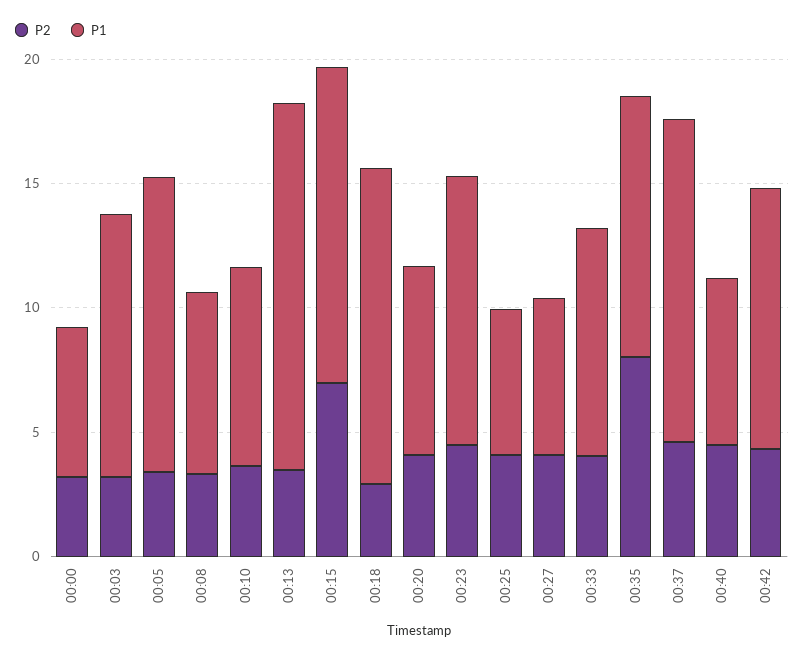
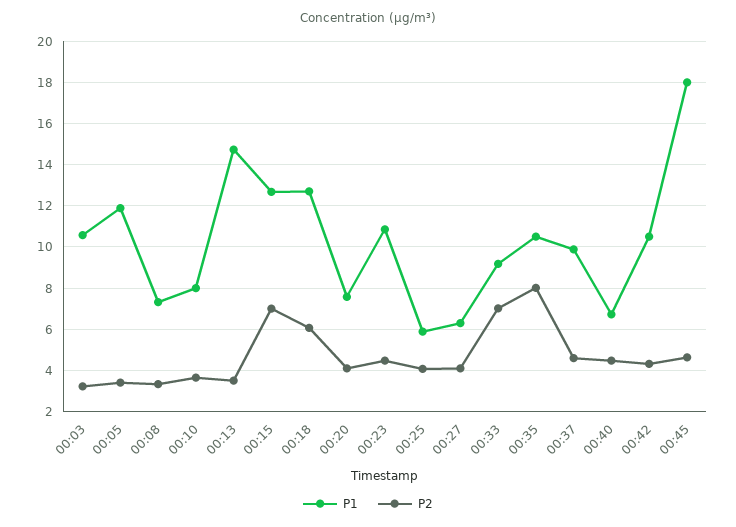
P2, 00:00: 3 -> none
P1, 00:00: 6 -> none
P2, 00:18: 3 -> 6
P2, 00:33: 4 -> 7
P1, 00:37: 13 -> 10
P1, 00:45: none -> 18
P2, 00:45: none -> 4.5

